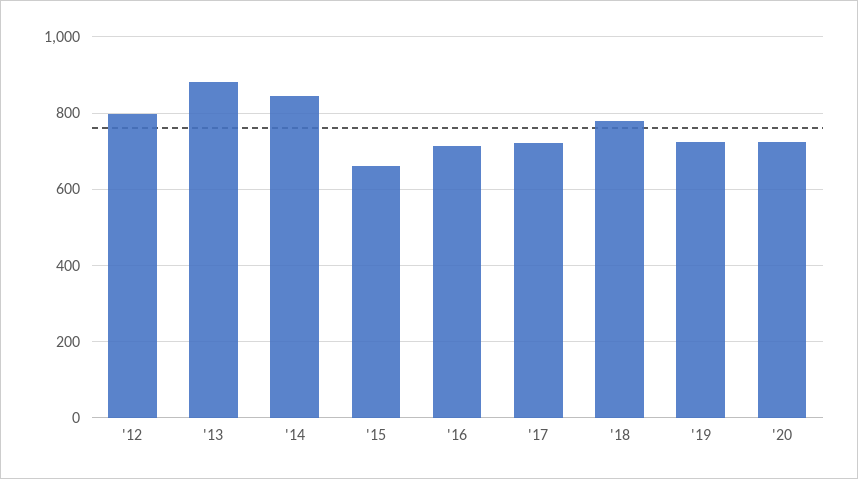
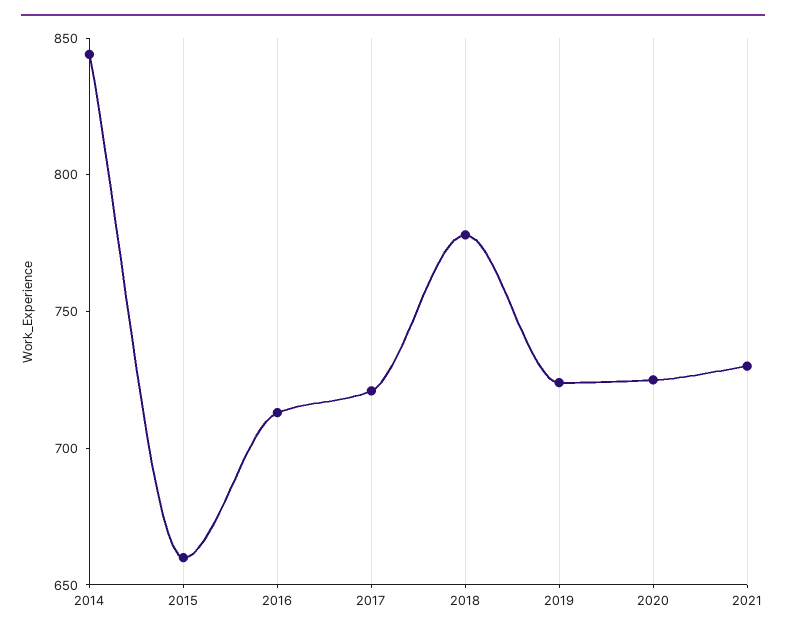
'12: 800 -> none
'13: 880 -> none
2021: none -> 730

